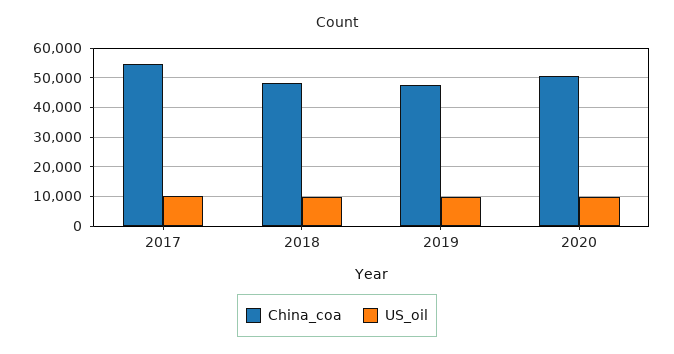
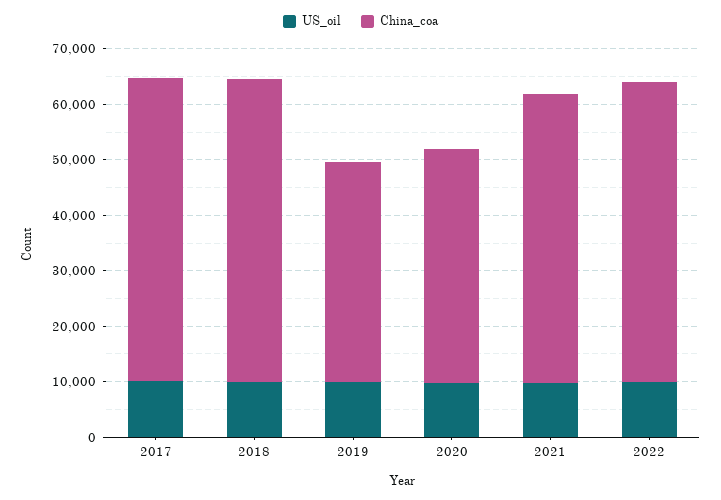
China_coa, 2018: 47500 -> 54000
China_coa, 2019: 47500 -> 40000
China_coa, 2020: 50000 -> 42000
US_oil, 2021: none -> 10000
China_coa, 2021: none -> 52000
US_oil, 2022: none -> 10000
China_coa, 2022: none -> 54000

